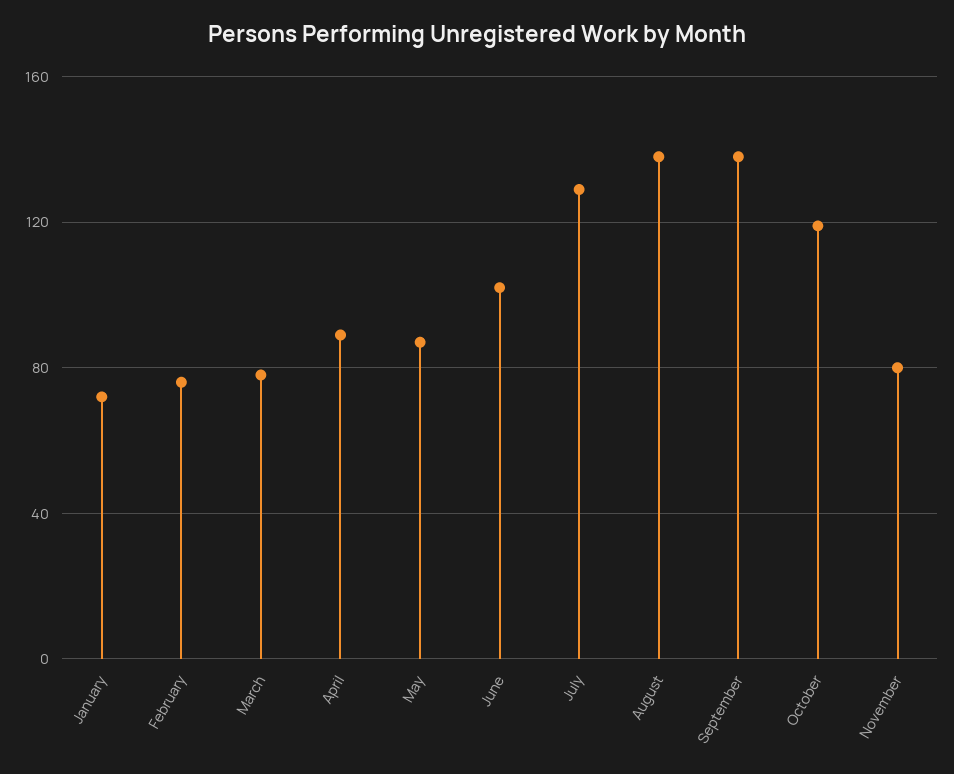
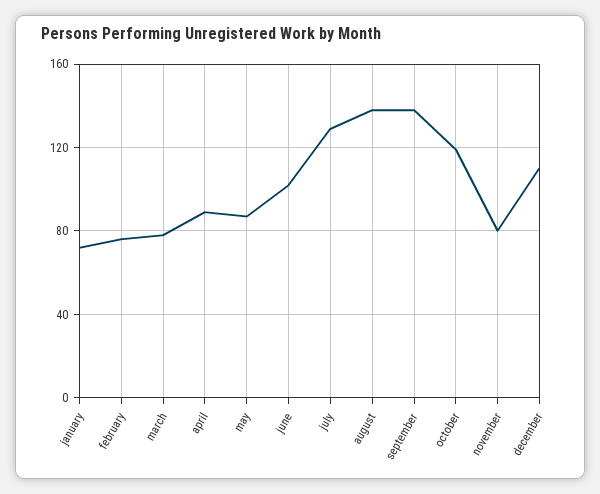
december: none -> 110

